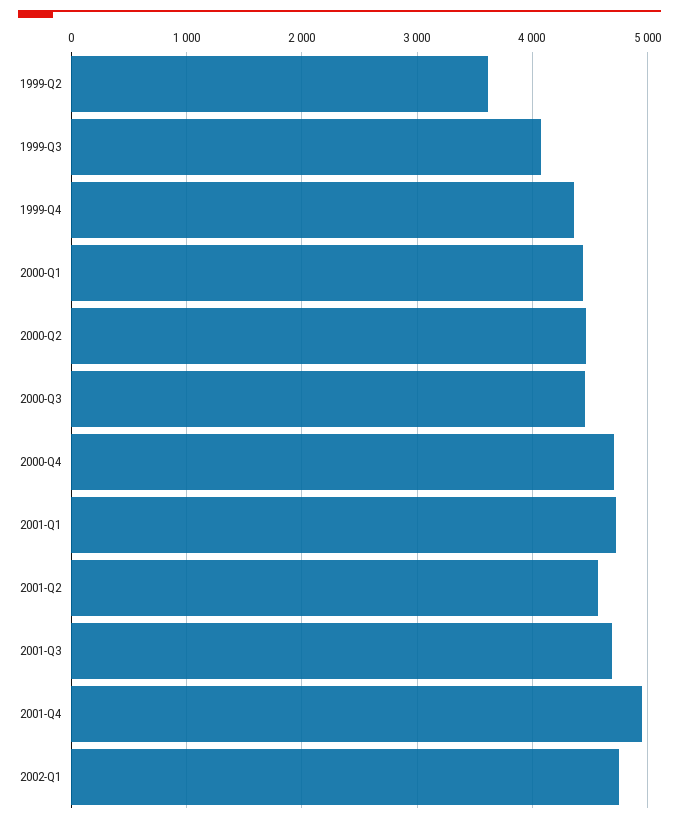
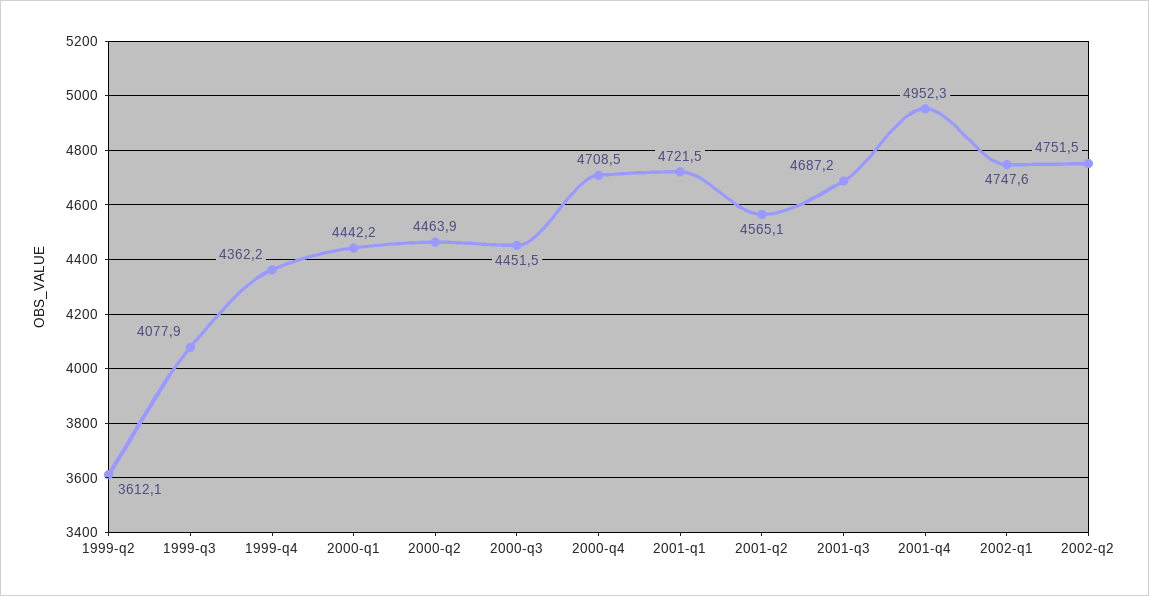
2002-q2: none -> 4751.5

